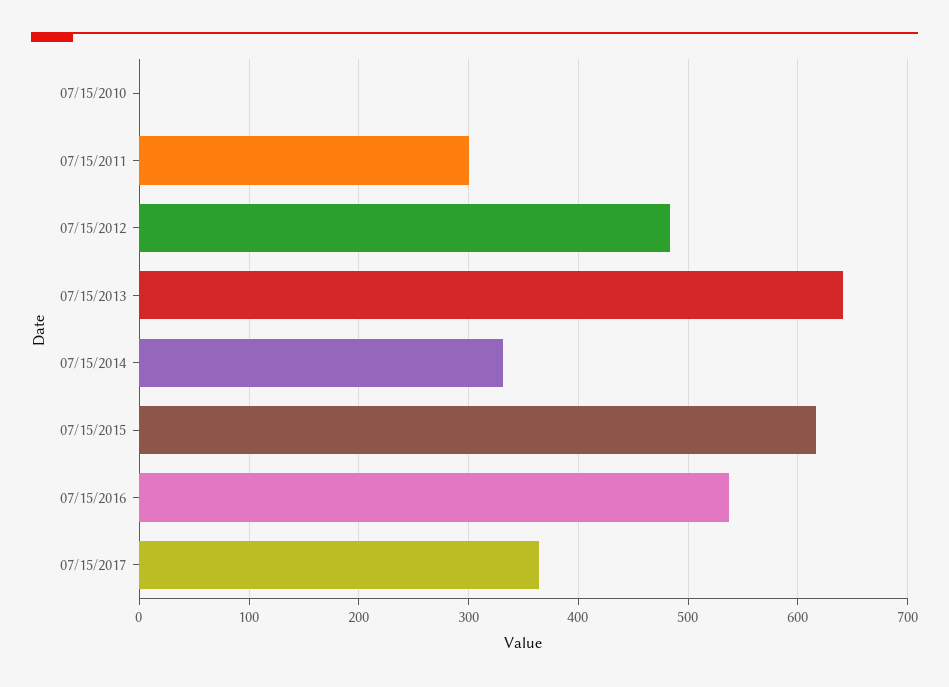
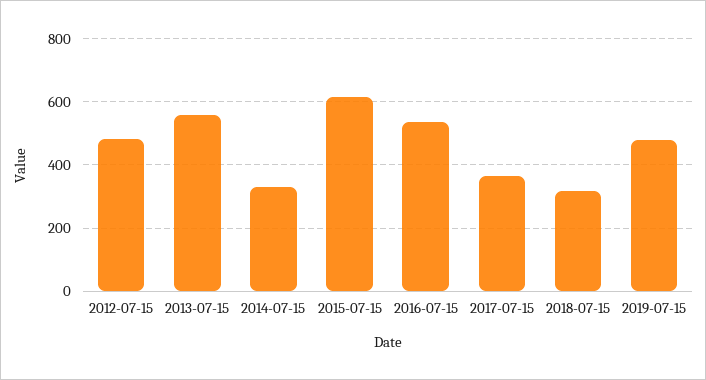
07/15/2010: 0 -> none
07/15/2011: 300 -> none
07/15/2013: 640 -> 560
2018-07-15: none -> 320
2019-07-15: none -> 480

